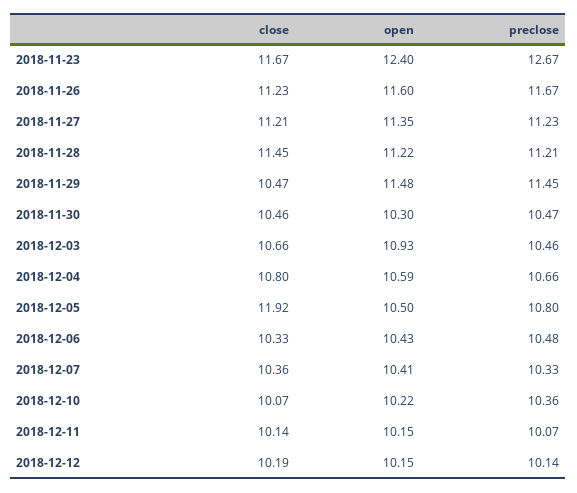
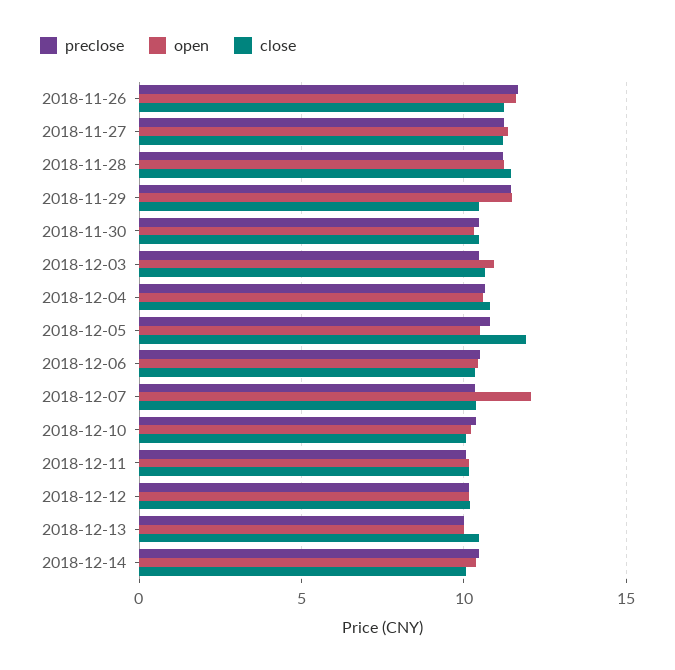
close, 2018-11-23: 11.67 -> none
open, 2018-11-23: 12.4 -> none
preclose, 2018-11-23: 12.67 -> none
open, 2018-12-07: 10.41 -> 12
preclose, 2018-12-13: none -> 10
open, 2018-12-13: none -> 10
close, 2018-12-13: none -> 10.5
preclose, 2018-12-14: none -> 10.5
open, 2018-12-14: none -> 10.5
close, 2018-12-14: none -> 10

